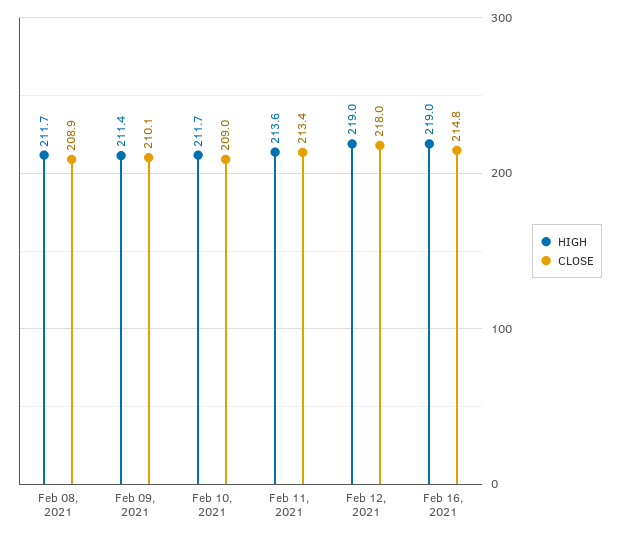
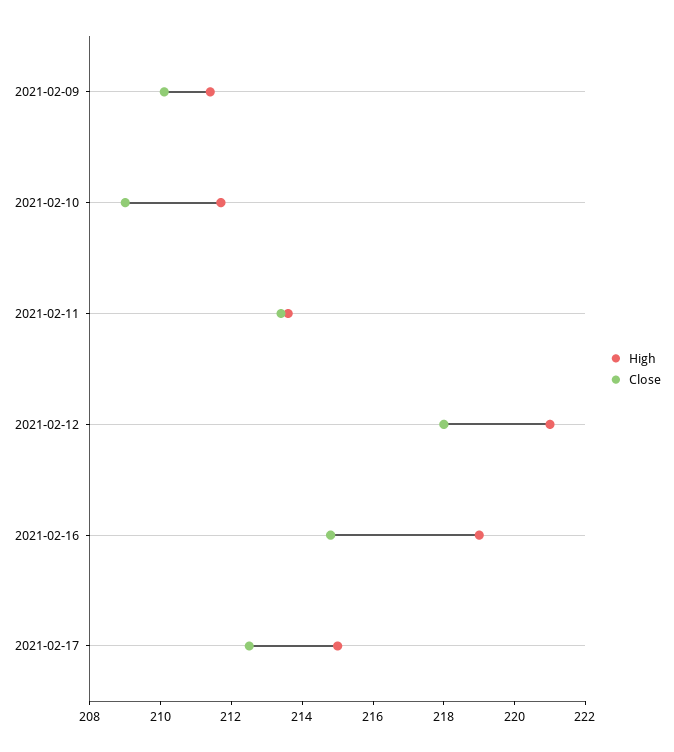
HIGH, Feb 08, 2021: 211.7 -> none
CLOSE, Feb 08, 2021: 208.9 -> none
HIGH, Feb 12, 2021: 219 -> 221
HIGH, 2021-02-17: none -> 215
CLOSE, 2021-02-17: none -> 212.5

